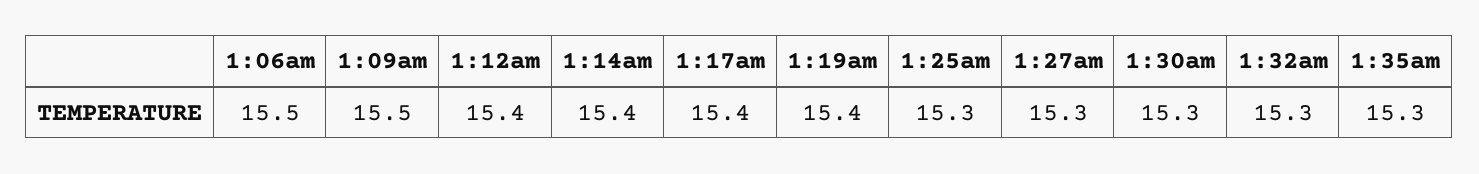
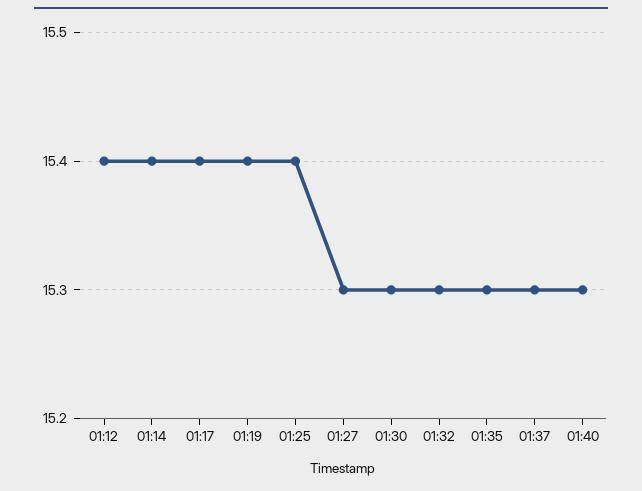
1:06am: 15.5 -> none
1:09am: 15.5 -> none
1:25am: 15.3 -> 15.4
01:37: none -> 15.3
01:40: none -> 15.3

